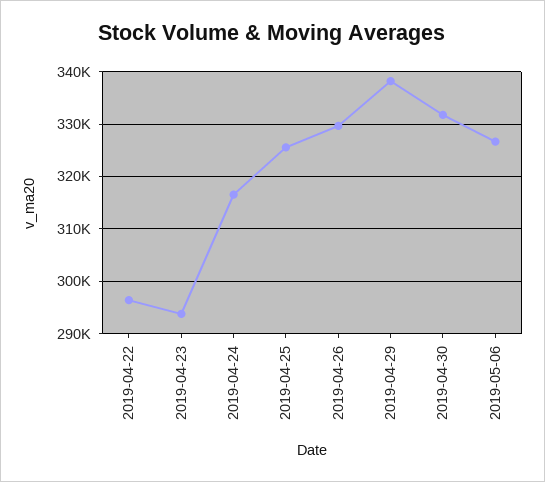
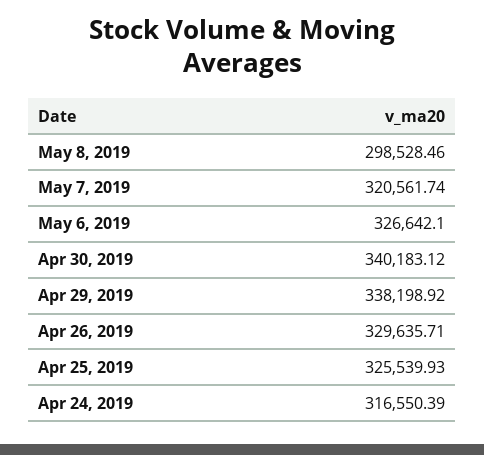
2019-04-22: 296000 -> none
2019-04-23: 294000 -> none
2019-04-30: 332000 -> 340183.12
May 8, 2019: none -> 298528.46
May 7, 2019: none -> 320561.74

